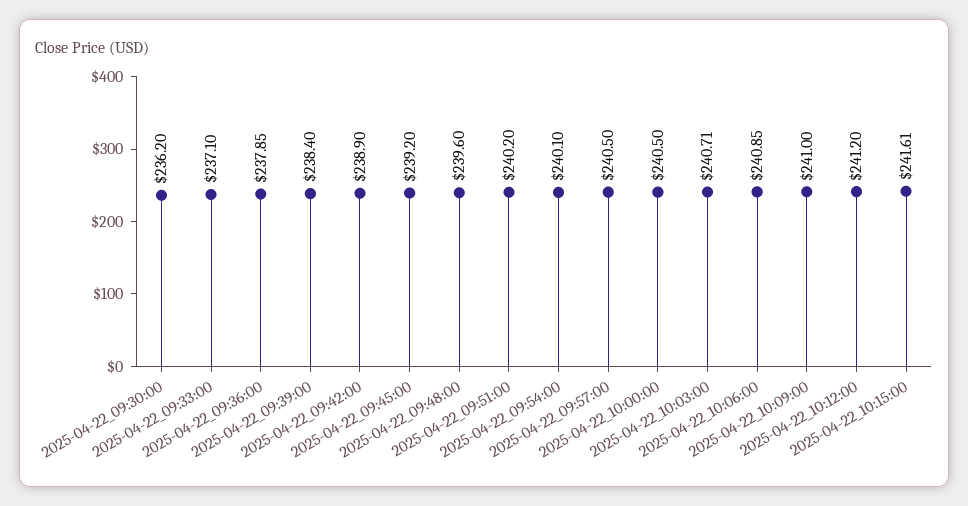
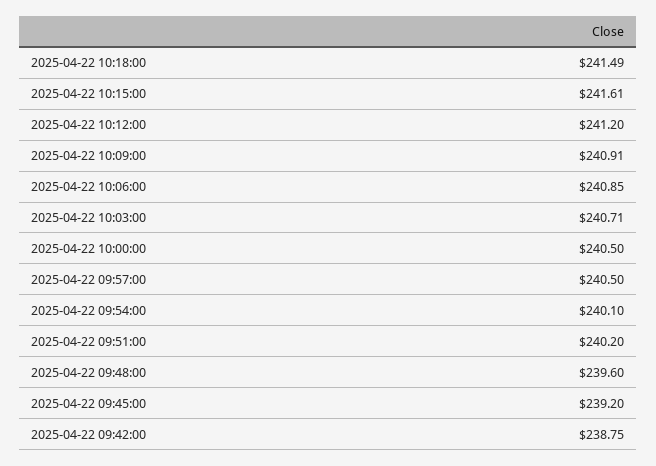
2025-04-22_09:30:00: 236.2 -> none
2025-04-22_09:33:00: 237.1 -> none
2025-04-22_09:36:00: 237.85 -> none
2025-04-22_09:39:00: 238.4 -> none
2025-04-22_09:42:00: 238.9 -> 238.75
2025-04-22_10:09:00: 241 -> 240.91
2025-04-22 10:18:00: none -> 241.49

